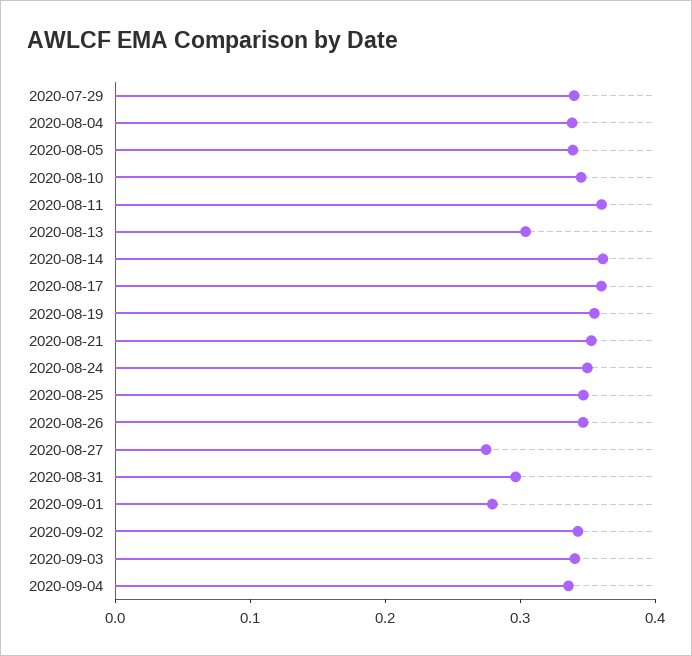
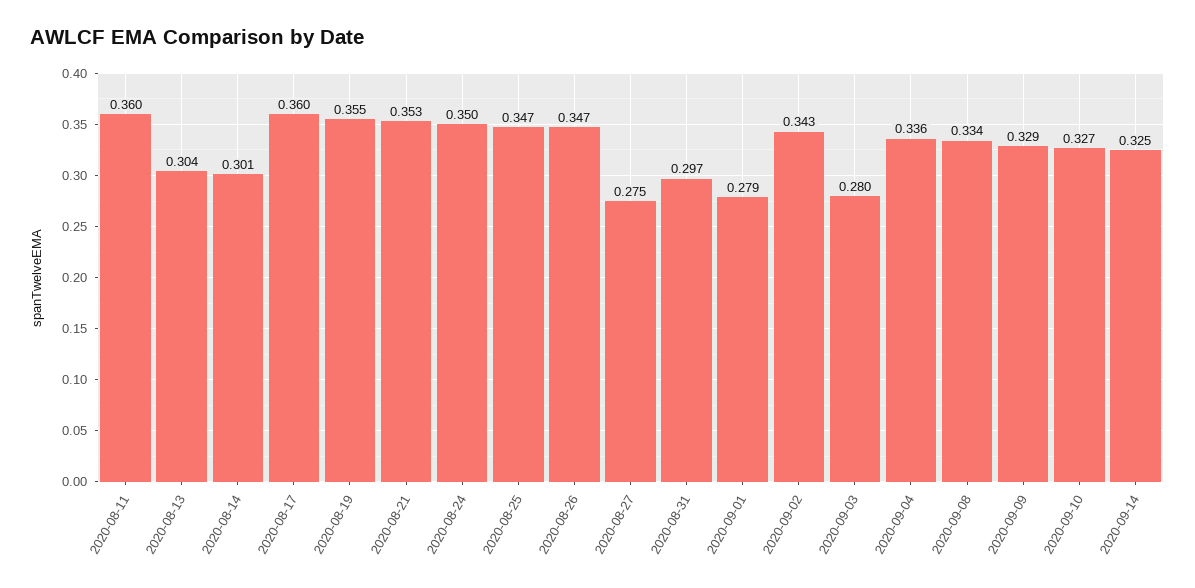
2020-07-29: 0.34 -> none
2020-08-04: 0.34 -> none
2020-08-05: 0.34 -> none
2020-08-10: 0.34 -> none
2020-08-14: 0.36 -> 0.301
2020-09-03: 0.34 -> 0.28
2020-09-08: none -> 0.334
2020-09-09: none -> 0.329
2020-09-10: none -> 0.327
2020-09-14: none -> 0.325

